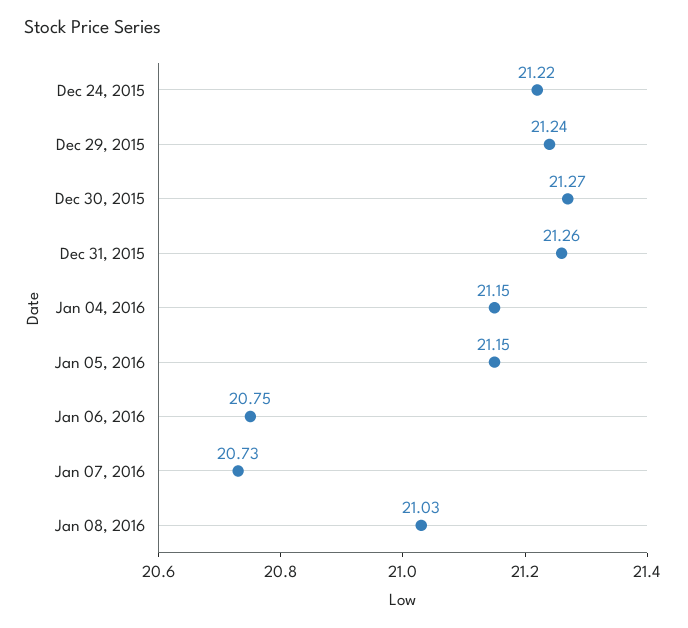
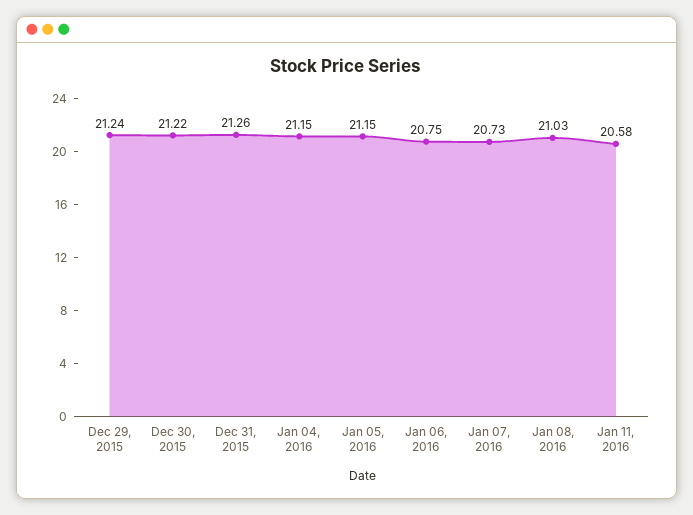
Dec 24, 2015: 21.22 -> none
Dec 30, 2015: 21.27 -> 21.22
Jan 11, 2016: none -> 20.58

